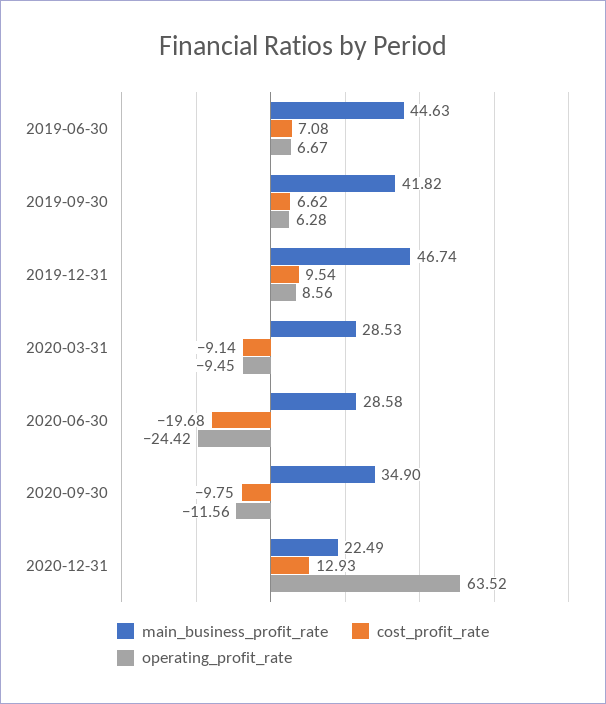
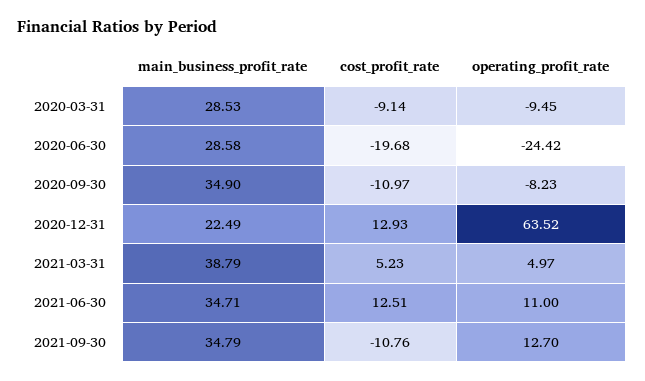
main_business_profit_rate, 2019-06-30: 44.63 -> none
cost_profit_rate, 2019-06-30: 7.08 -> none
operating_profit_rate, 2019-06-30: 6.67 -> none
main_business_profit_rate, 2019-09-30: 41.82 -> none
cost_profit_rate, 2019-09-30: 6.62 -> none
operating_profit_rate, 2019-09-30: 6.28 -> none
main_business_profit_rate, 2019-12-31: 46.74 -> none
cost_profit_rate, 2019-12-31: 9.54 -> none
operating_profit_rate, 2019-12-31: 8.56 -> none
cost_profit_rate, 2020-09-30: -9.75 -> -10.97
operating_profit_rate, 2020-09-30: -11.56 -> -8.23
main_business_profit_rate, 2021-03-31: none -> 38.79
cost_profit_rate, 2021-03-31: none -> 5.23
operating_profit_rate, 2021-03-31: none -> 4.97
main_business_profit_rate, 2021-06-30: none -> 34.71
cost_profit_rate, 2021-06-30: none -> 12.51
operating_profit_rate, 2021-06-30: none -> 11
main_business_profit_rate, 2021-09-30: none -> 34.79
cost_profit_rate, 2021-09-30: none -> -10.76
operating_profit_rate, 2021-09-30: none -> 12.7

